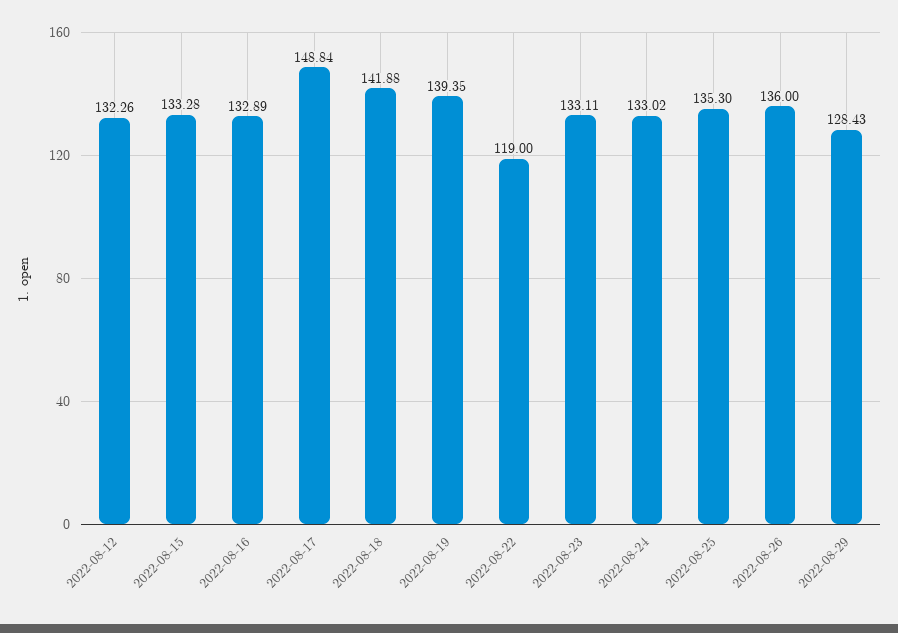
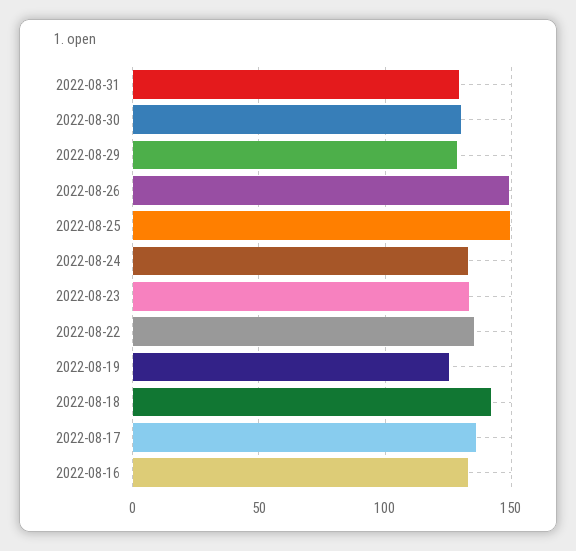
2022-08-12: 132.26 -> none
2022-08-15: 133.28 -> none
2022-08-17: 148.84 -> 135
2022-08-19: 139.35 -> 125
2022-08-22: 119 -> 135
2022-08-25: 135.3 -> 150
2022-08-26: 136 -> 150
2022-08-31: none -> 130
2022-08-30: none -> 130

